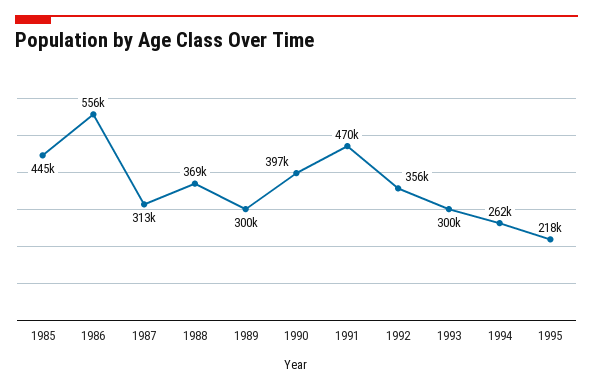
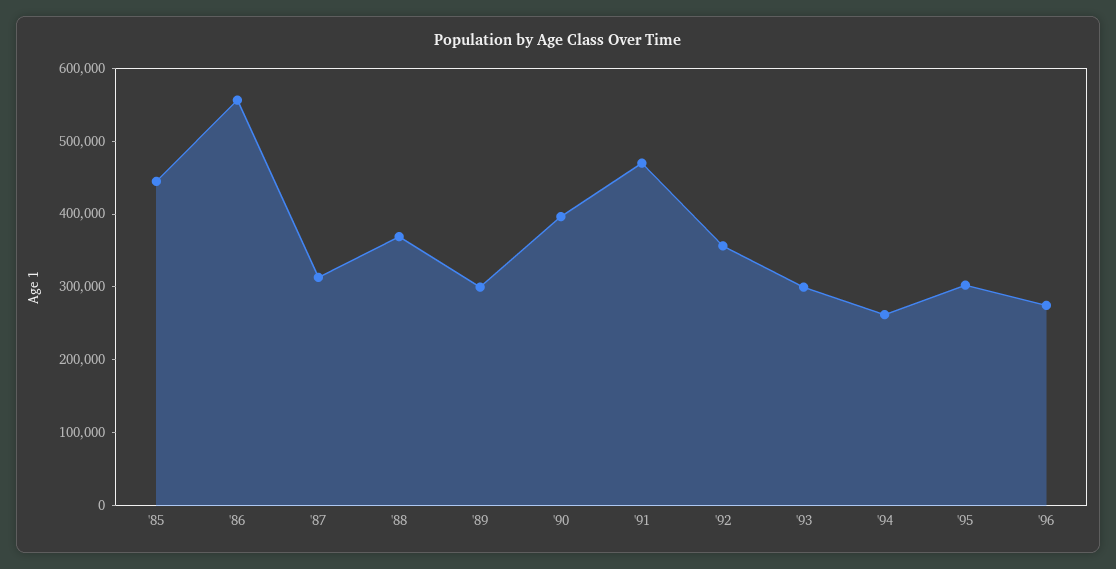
1995: 218000 -> 300000
'96: none -> 280000

